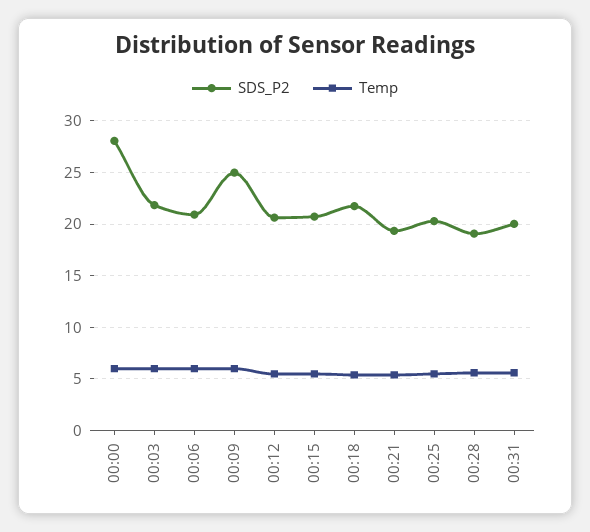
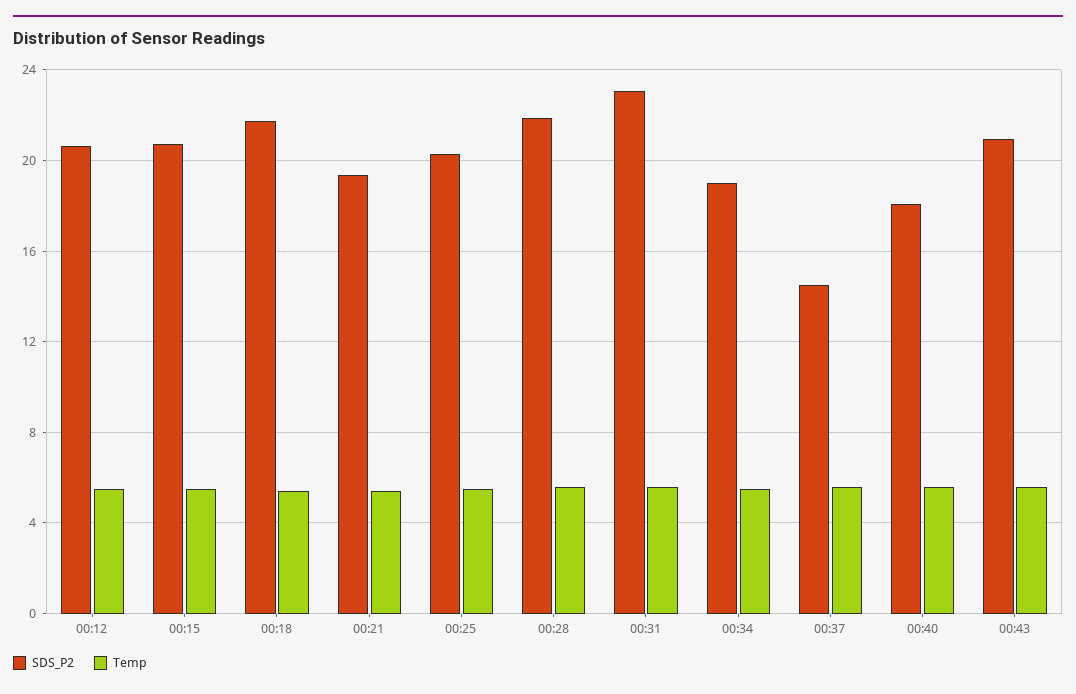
SDS_P2, 00:00: 28 -> none
Temp, 00:00: 6 -> none
SDS_P2, 00:03: 22 -> none
Temp, 00:03: 6 -> none
SDS_P2, 00:06: 21 -> none
Temp, 00:06: 6 -> none
SDS_P2, 00:09: 25 -> none
Temp, 00:09: 6 -> none
SDS_P2, 00:28: 19 -> 22
SDS_P2, 00:31: 20 -> 23
SDS_P2, 00:34: none -> 19
Temp, 00:34: none -> 5.5
SDS_P2, 00:37: none -> 14.5
Temp, 00:37: none -> 5.5
SDS_P2, 00:40: none -> 18
Temp, 00:40: none -> 5.5
SDS_P2, 00:43: none -> 21
Temp, 00:43: none -> 5.5

